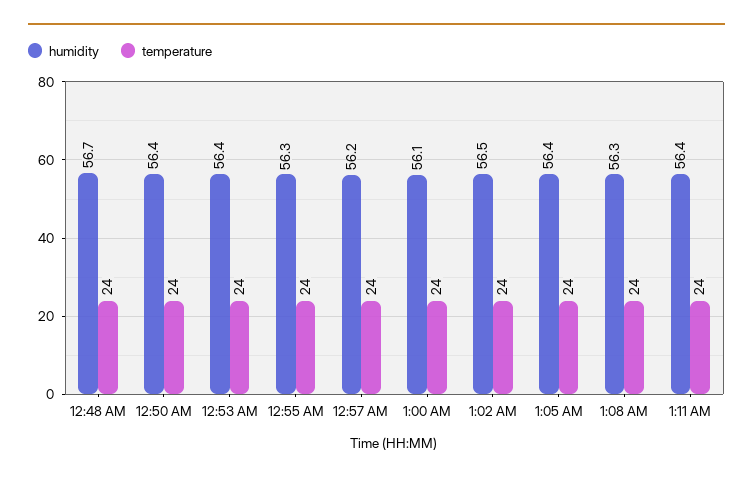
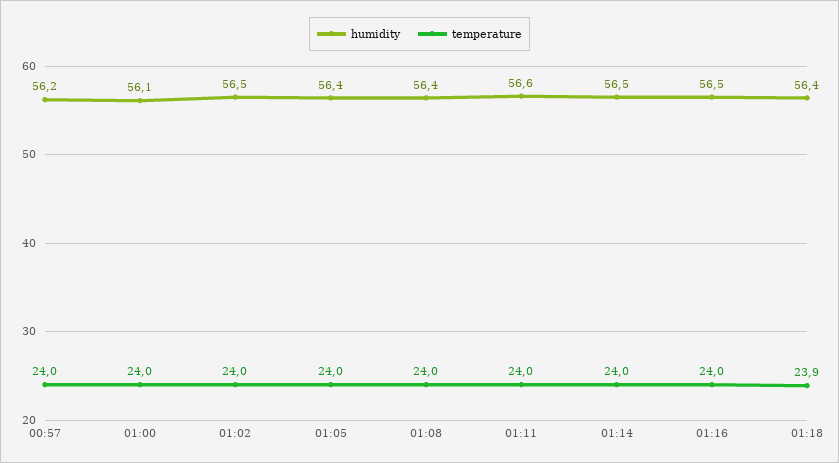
humidity, 12:48 AM: 56.7 -> none
temperature, 12:48 AM: 24 -> none
humidity, 12:50 AM: 56.4 -> none
temperature, 12:50 AM: 24 -> none
humidity, 12:53 AM: 56.4 -> none
temperature, 12:53 AM: 24 -> none
humidity, 12:55 AM: 56.3 -> none
temperature, 12:55 AM: 24 -> none
humidity, 1:08 AM: 56.3 -> 56.4
humidity, 1:11 AM: 56.4 -> 56.6
humidity, 01:14: none -> 56.5
temperature, 01:14: none -> 24
humidity, 01:16: none -> 56.5
temperature, 01:16: none -> 24
humidity, 01:18: none -> 56.4
temperature, 01:18: none -> 23.9

